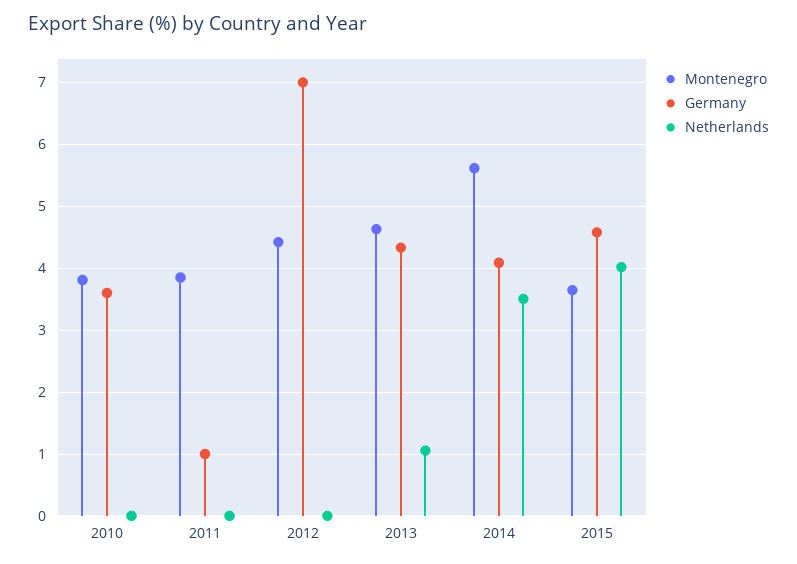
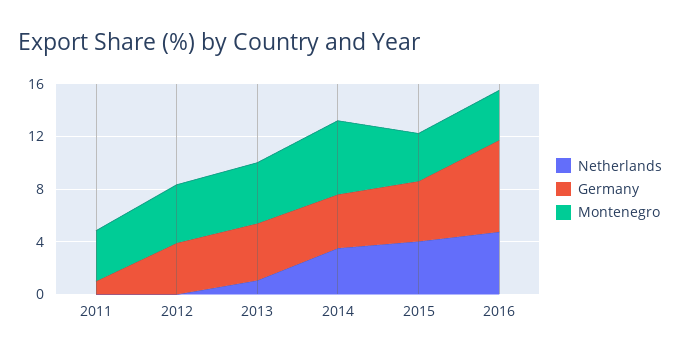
Montenegro, 2010: 3.8 -> none
Germany, 2010: 3.6 -> none
Netherlands, 2010: 0 -> none
Germany, 2012: 7 -> 4
Netherlands, 2016: none -> 5
Germany, 2016: none -> 7
Montenegro, 2016: none -> 4

